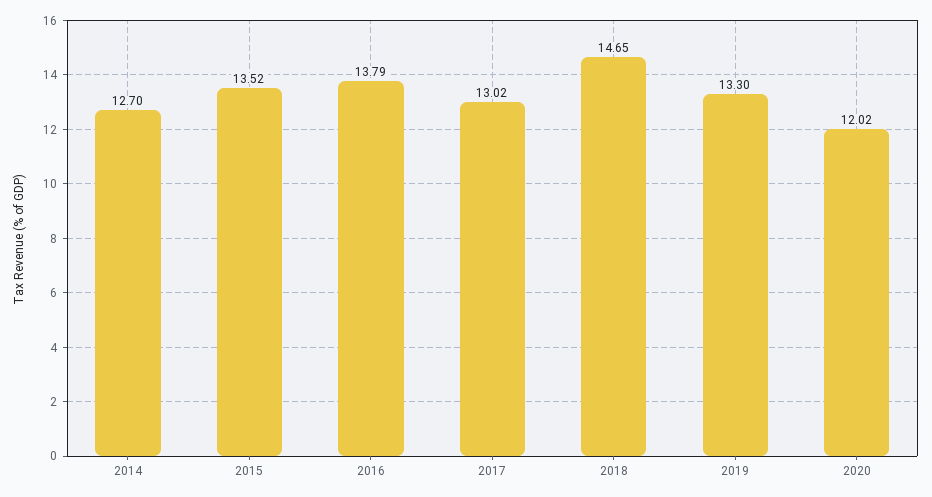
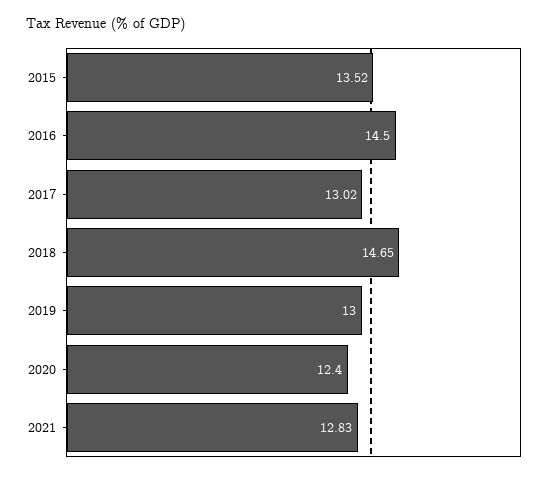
2014: 12.7 -> none
2016: 13.79 -> 14.5
2019: 13.3 -> 13
2020: 12.02 -> 12.4
2021: none -> 12.83

